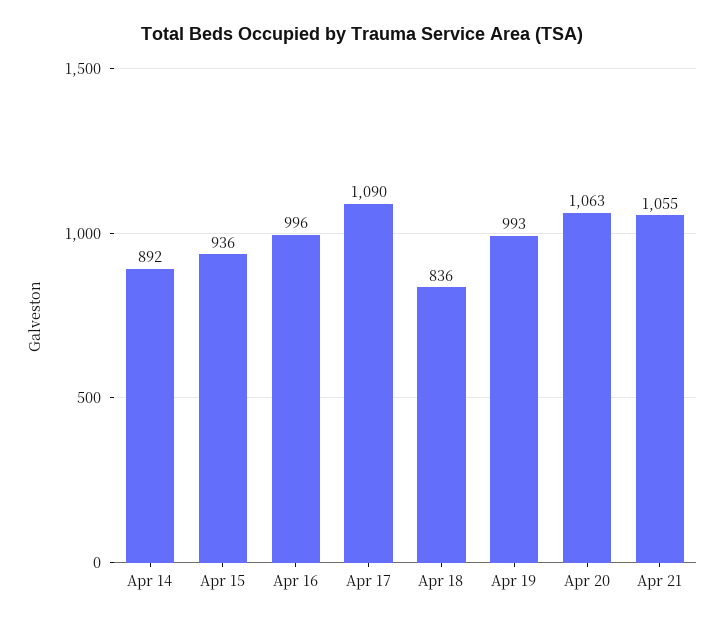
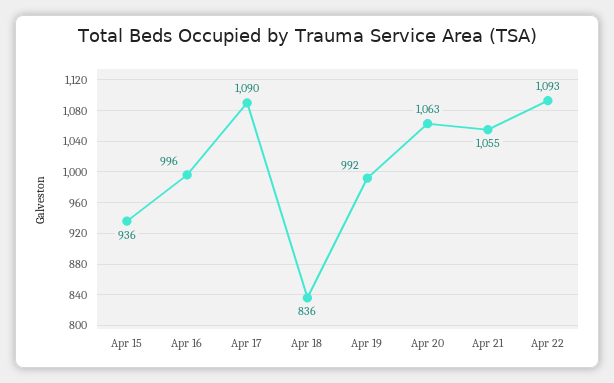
Apr 14: 892 -> none
Apr 19: 993 -> 992
Apr 22: none -> 1093

